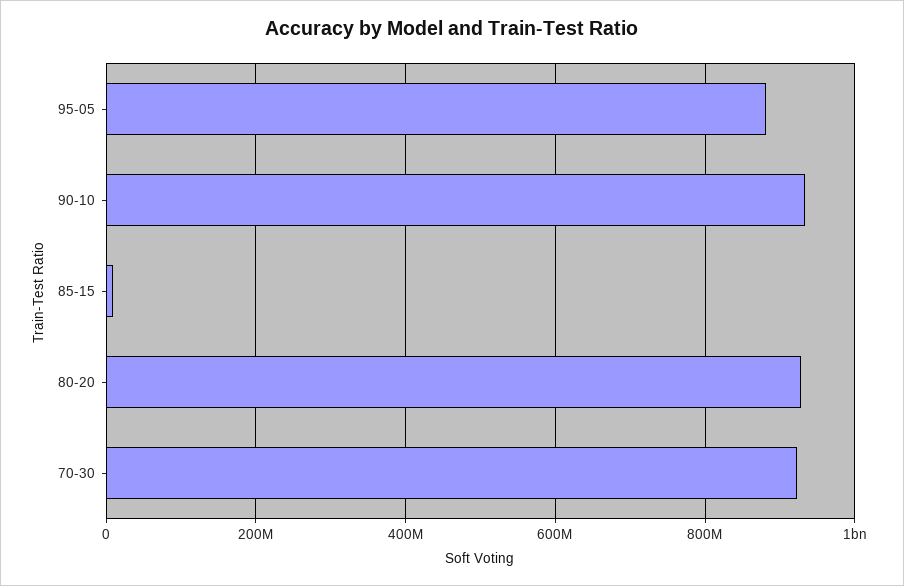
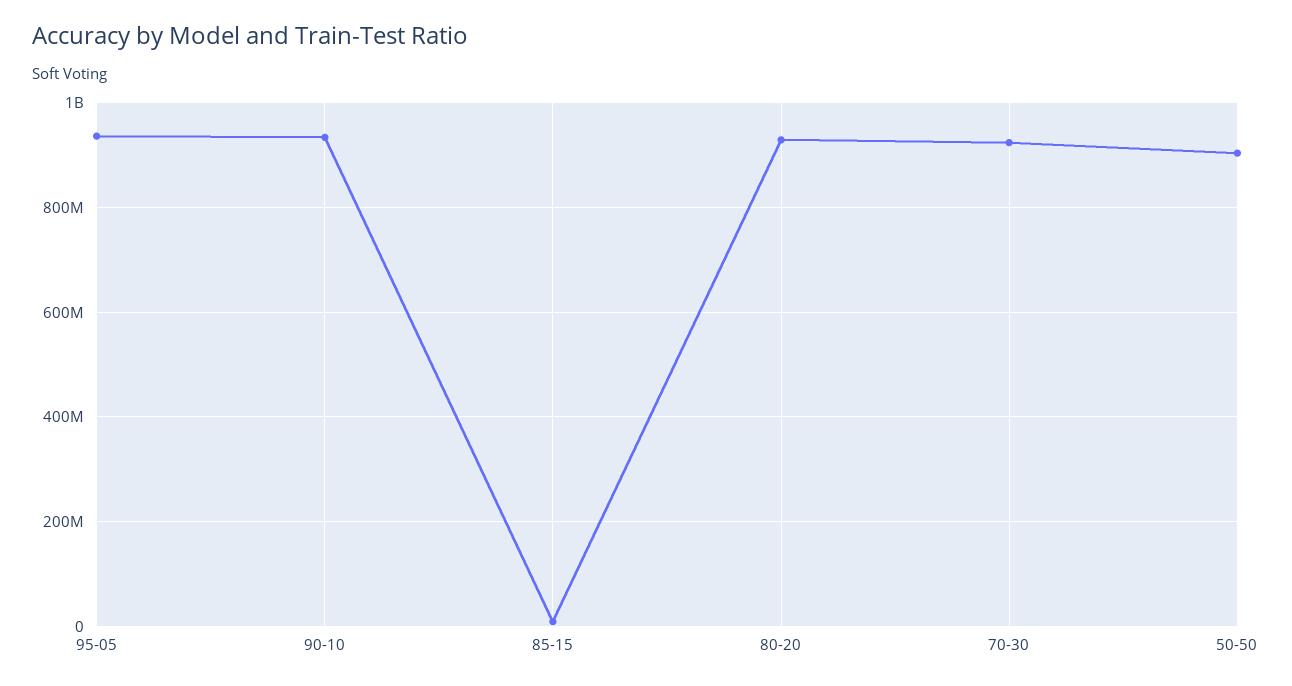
95-05: 880000000 -> 940000000
50-50: none -> 900000000

